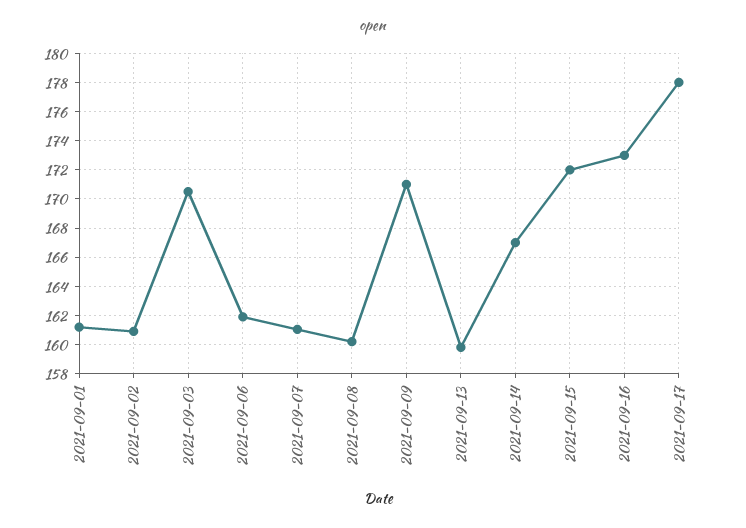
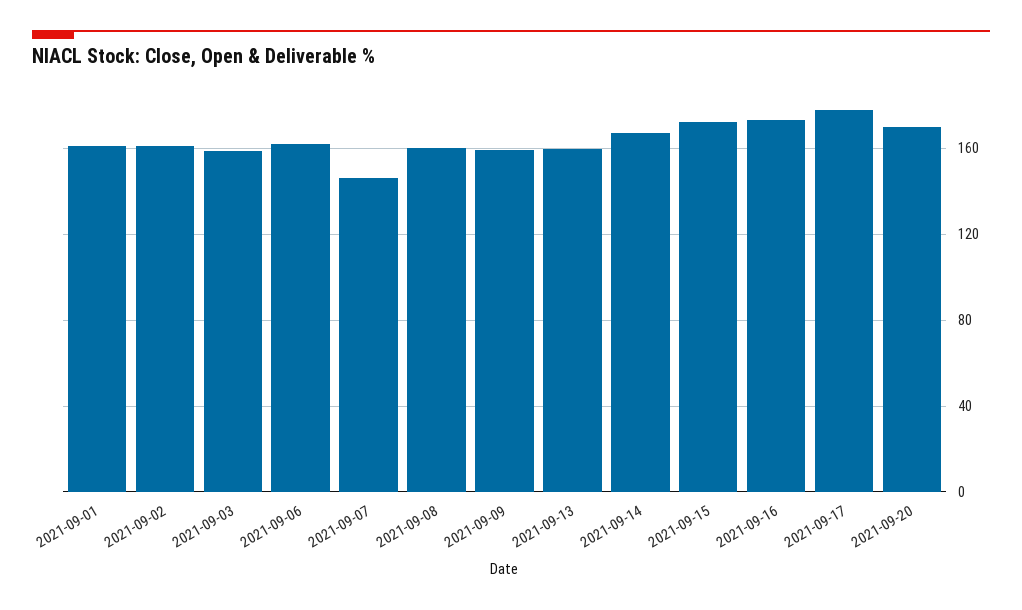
2021-09-03: 170.5 -> 160
2021-09-07: 161 -> 145
2021-09-09: 171 -> 160
2021-09-20: none -> 170

